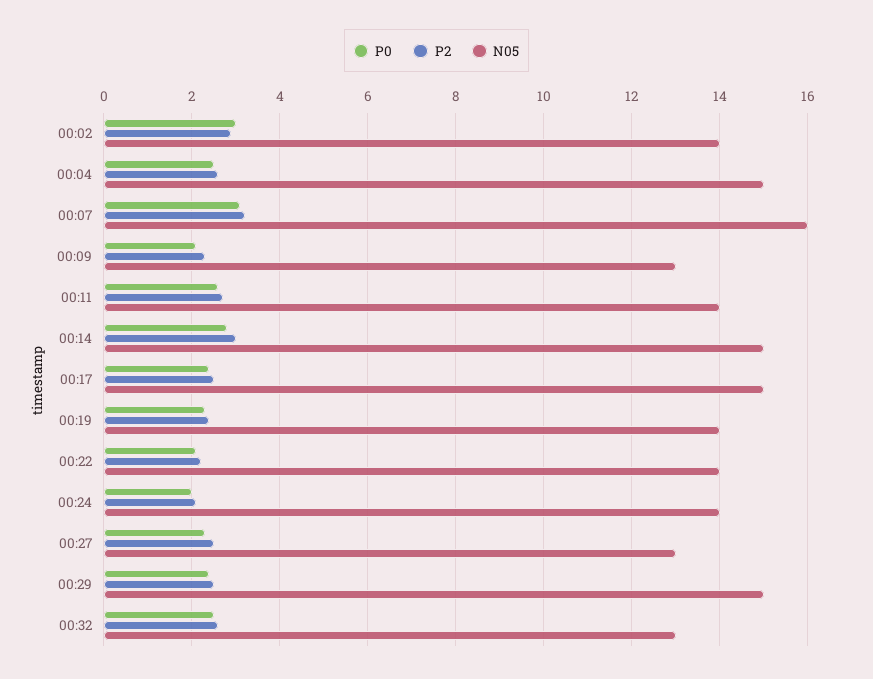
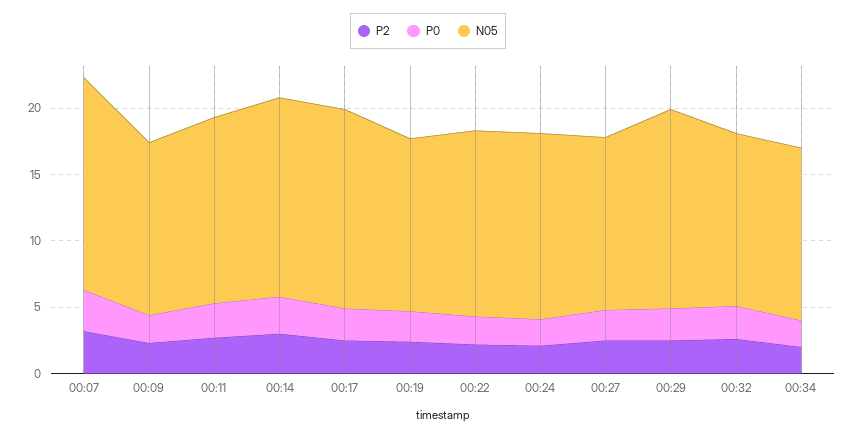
P0, 00:02: 3 -> none
P2, 00:02: 3 -> none
N05, 00:02: 14 -> none
P0, 00:04: 2.5 -> none
P2, 00:04: 2.5 -> none
N05, 00:04: 15 -> none
N05, 00:19: 14 -> 13
P2, 00:34: none -> 2
P0, 00:34: none -> 2
N05, 00:34: none -> 13

